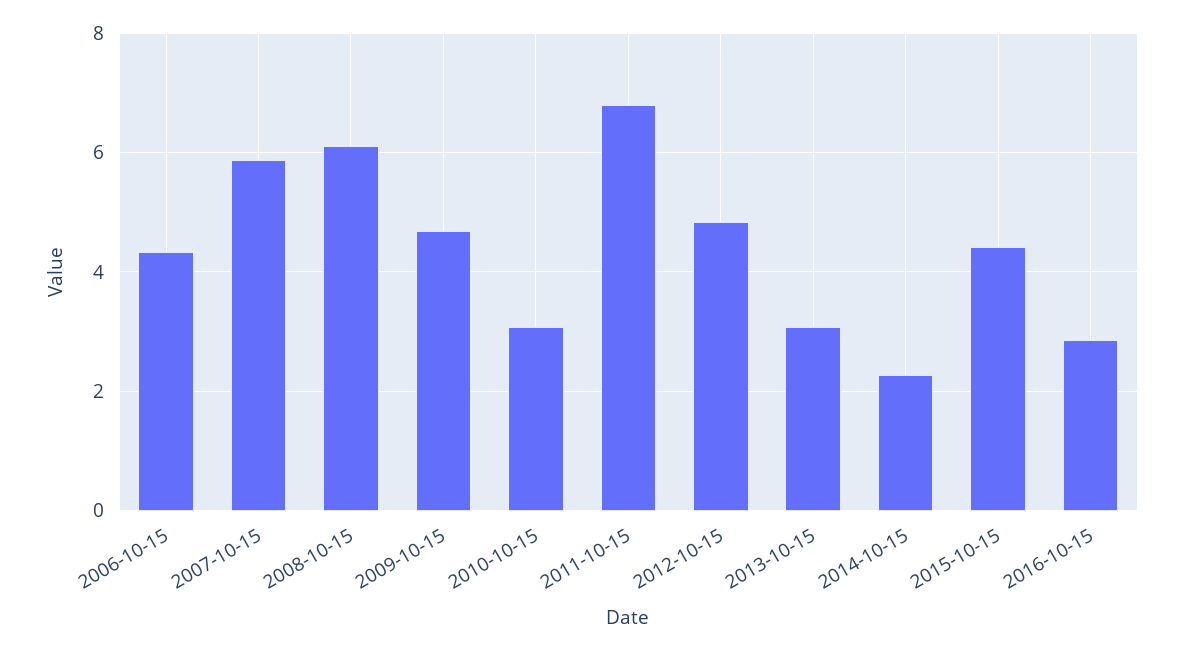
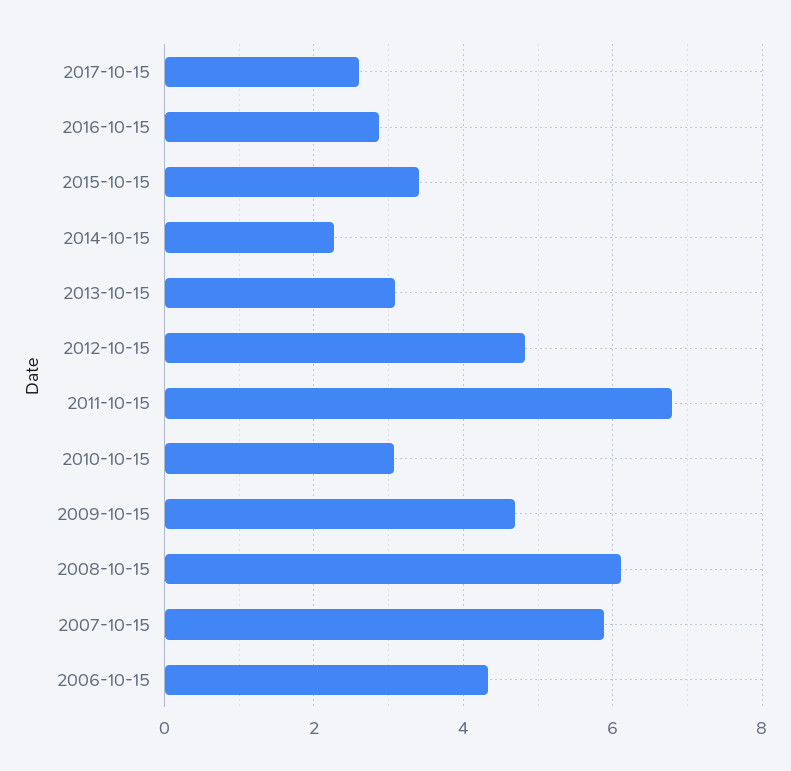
2015-10-15: 4.4 -> 3.4
2017-10-15: none -> 2.6

